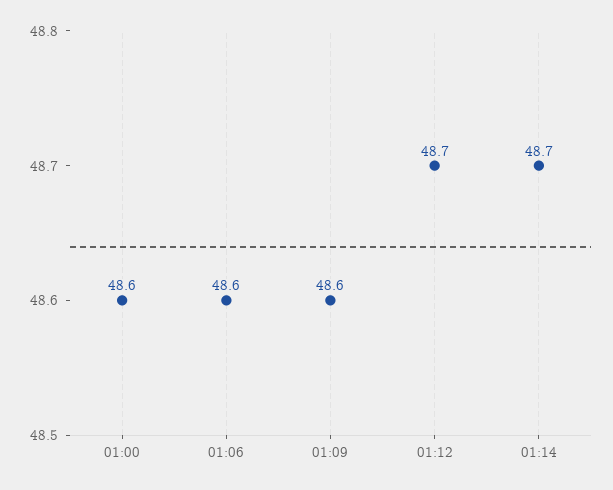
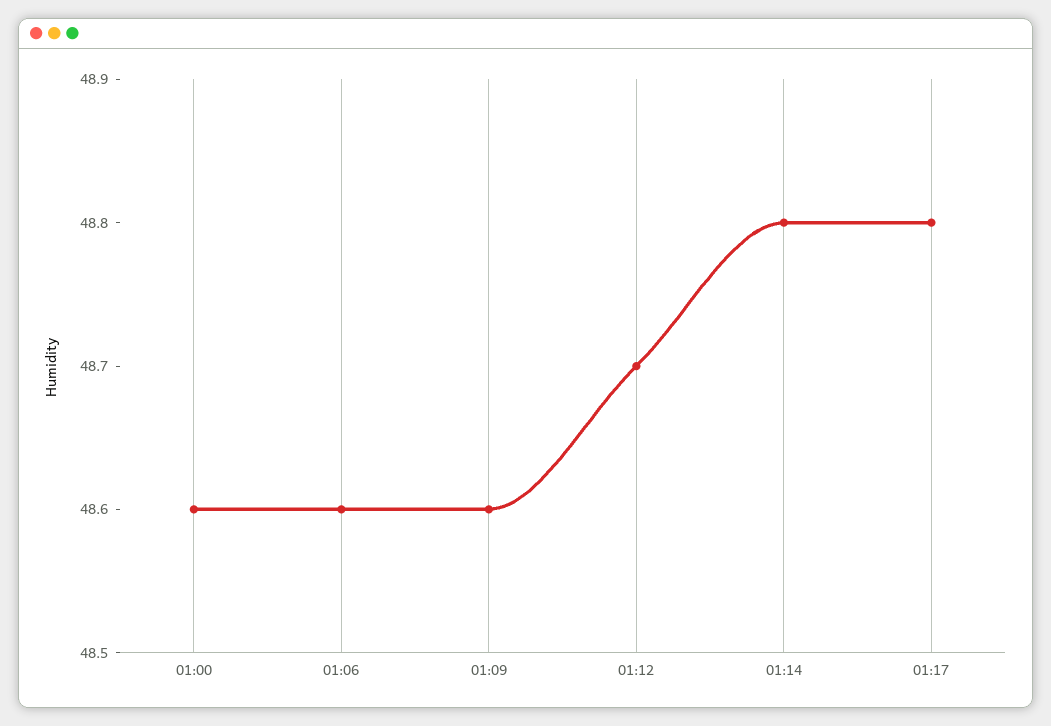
01:14: 48.7 -> 48.8
01:17: none -> 48.8

